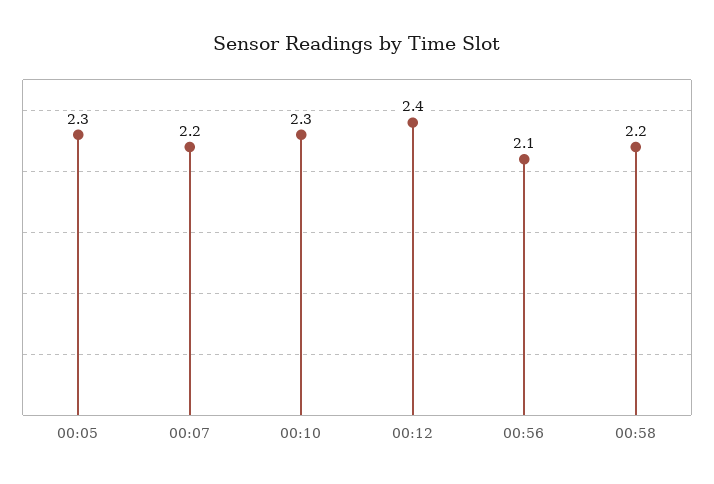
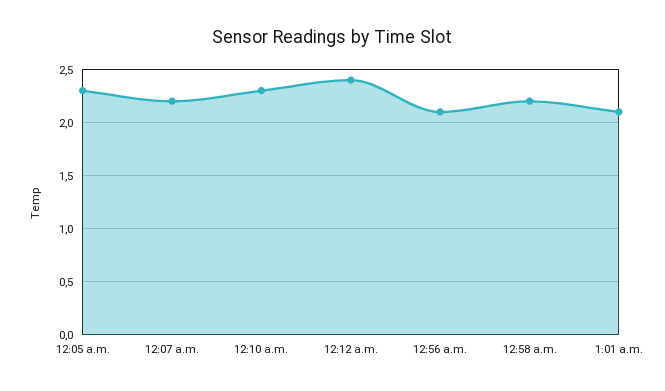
1:01 a.m.: none -> 2.1

